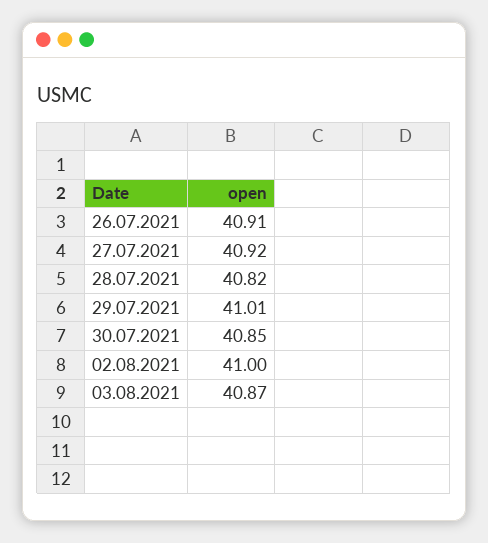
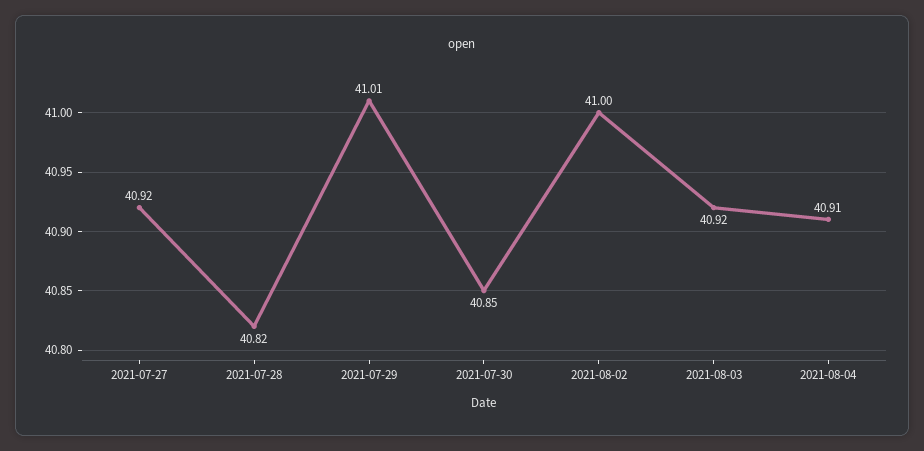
26.07.2021: 40.91 -> none
03.08.2021: 40.87 -> 40.92
2021-08-04: none -> 40.91

